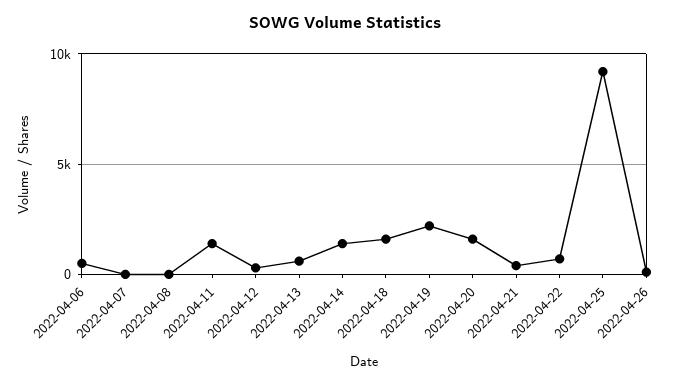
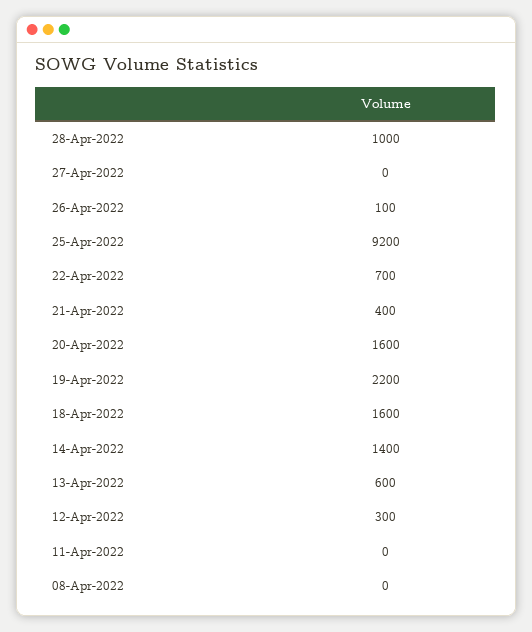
2022-04-06: 500 -> none
2022-04-07: 0 -> none
2022-04-11: 1500 -> 0
28-Apr-2022: none -> 1000
27-Apr-2022: none -> 0

